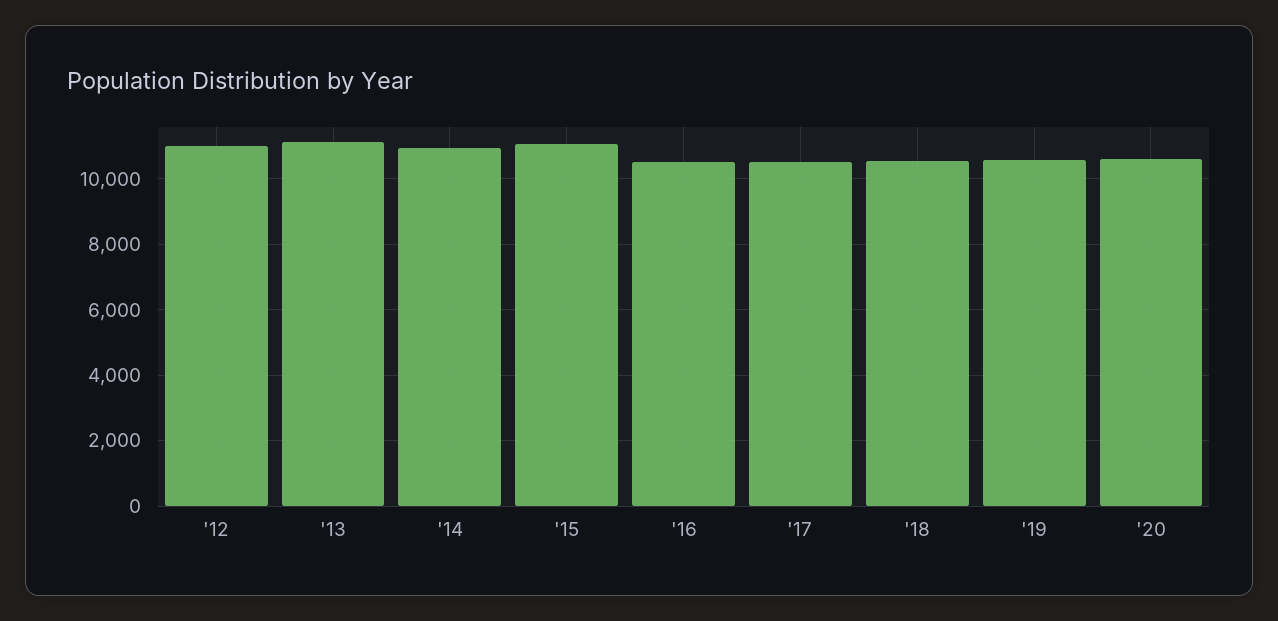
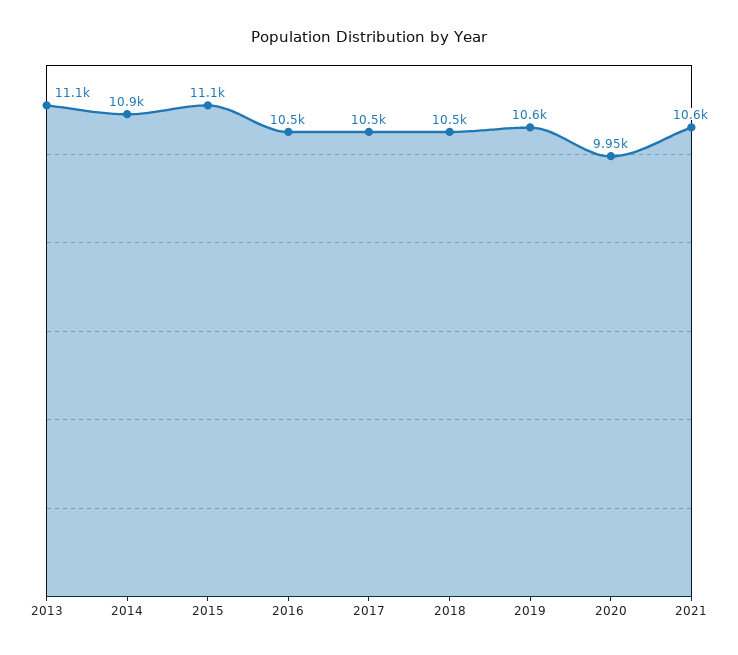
'12: 11000 -> none
'20: 10600 -> 9950
2021: none -> 10600

